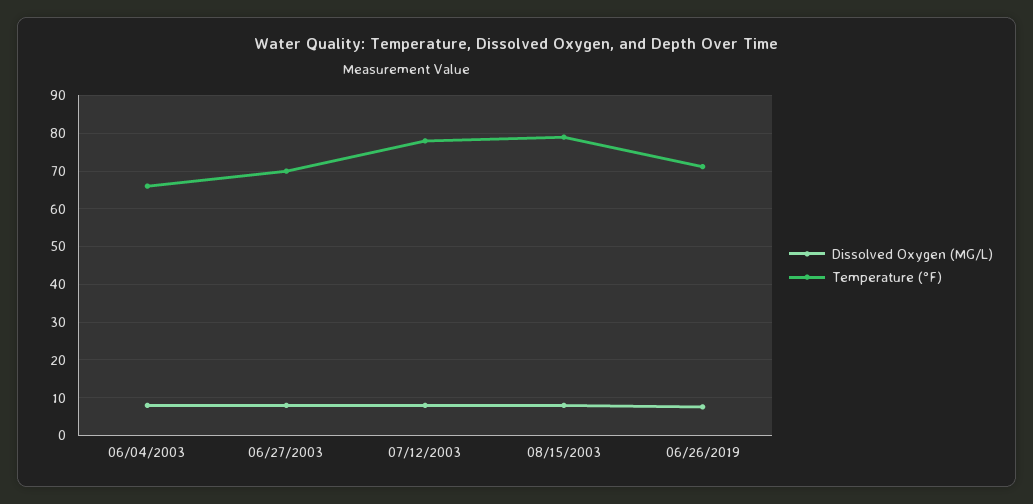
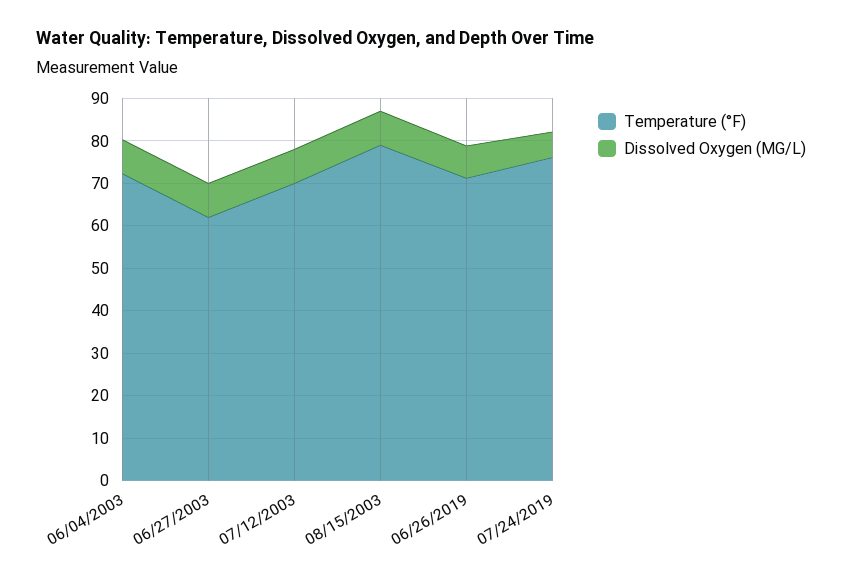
Temperature (°F), 06/04/2003: 66 -> 72
Temperature (°F), 06/27/2003: 70 -> 62
Temperature (°F), 07/12/2003: 78 -> 70
Temperature (°F), 07/24/2019: none -> 76
Dissolved Oxygen (MG/L), 07/24/2019: none -> 6

